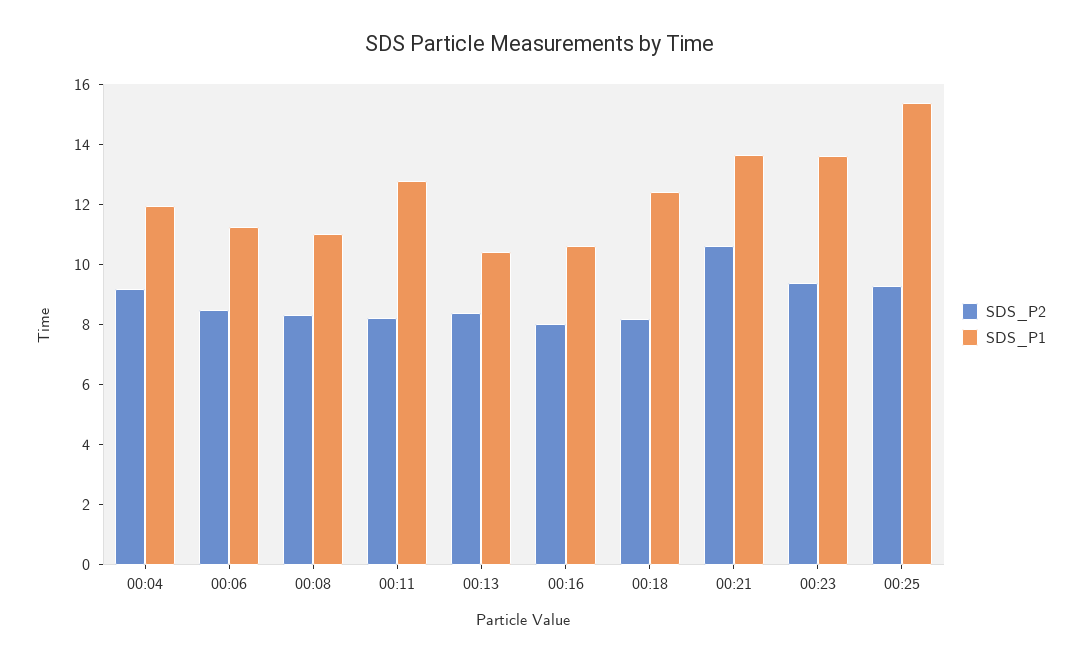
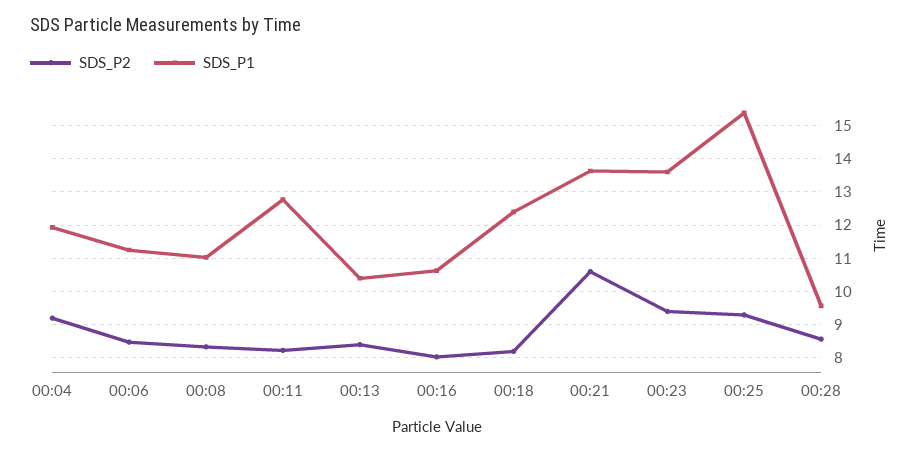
SDS_P2, 00:28: none -> 8.6
SDS_P1, 00:28: none -> 9.6

